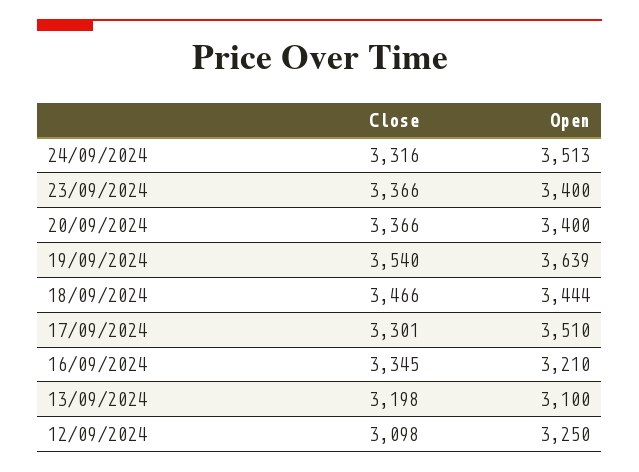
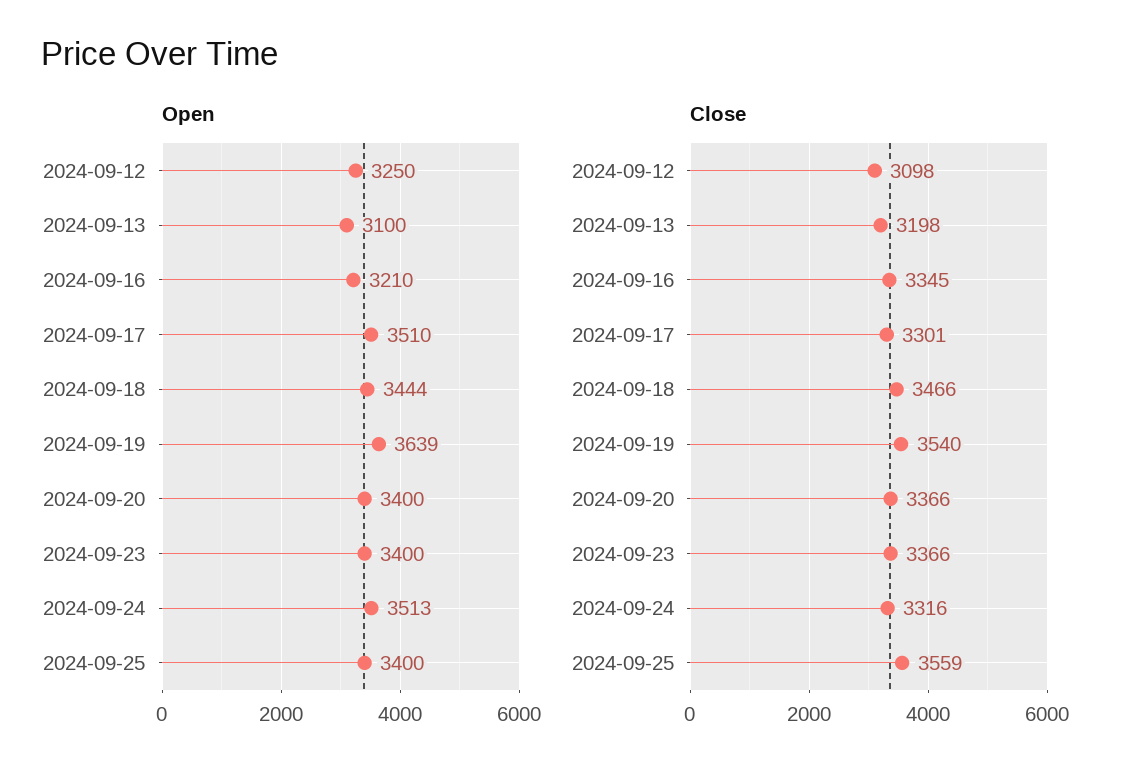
Open, 2024-09-25: none -> 3400
Close, 2024-09-25: none -> 3559

